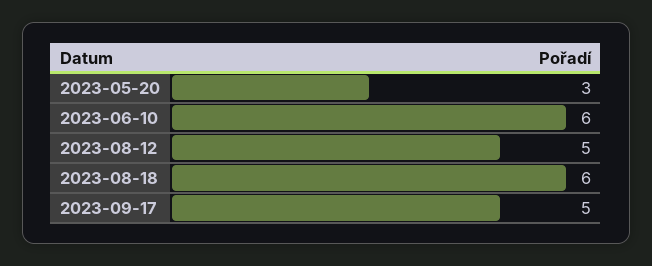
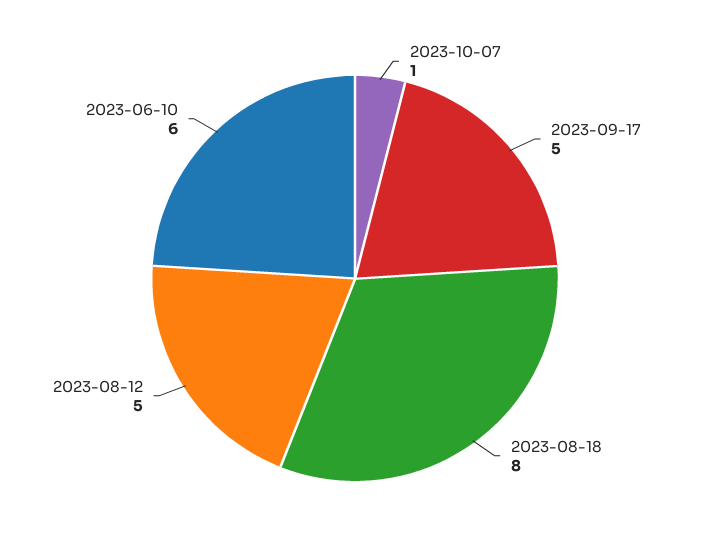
2023-05-20: 3 -> none
2023-08-18: 6 -> 8
2023-10-07: none -> 1

